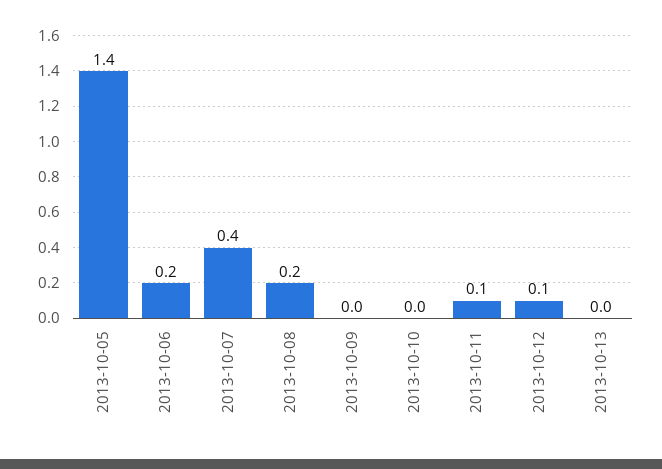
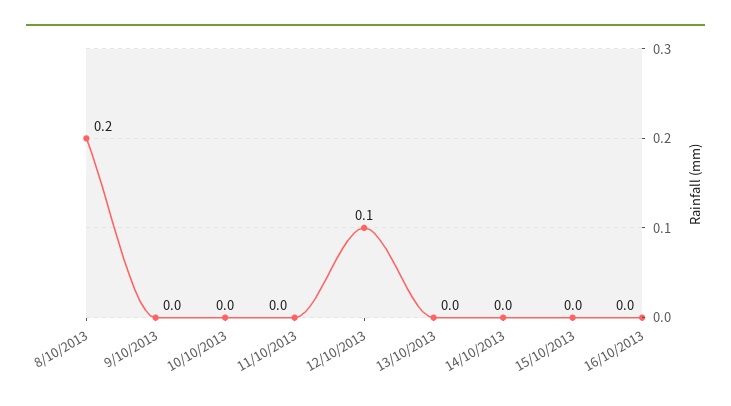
2013-10-05: 1.4 -> none
2013-10-06: 0.2 -> none
2013-10-07: 0.4 -> none
2013-10-11: 0.1 -> 0
14/10/2013: none -> 0
15/10/2013: none -> 0
16/10/2013: none -> 0

